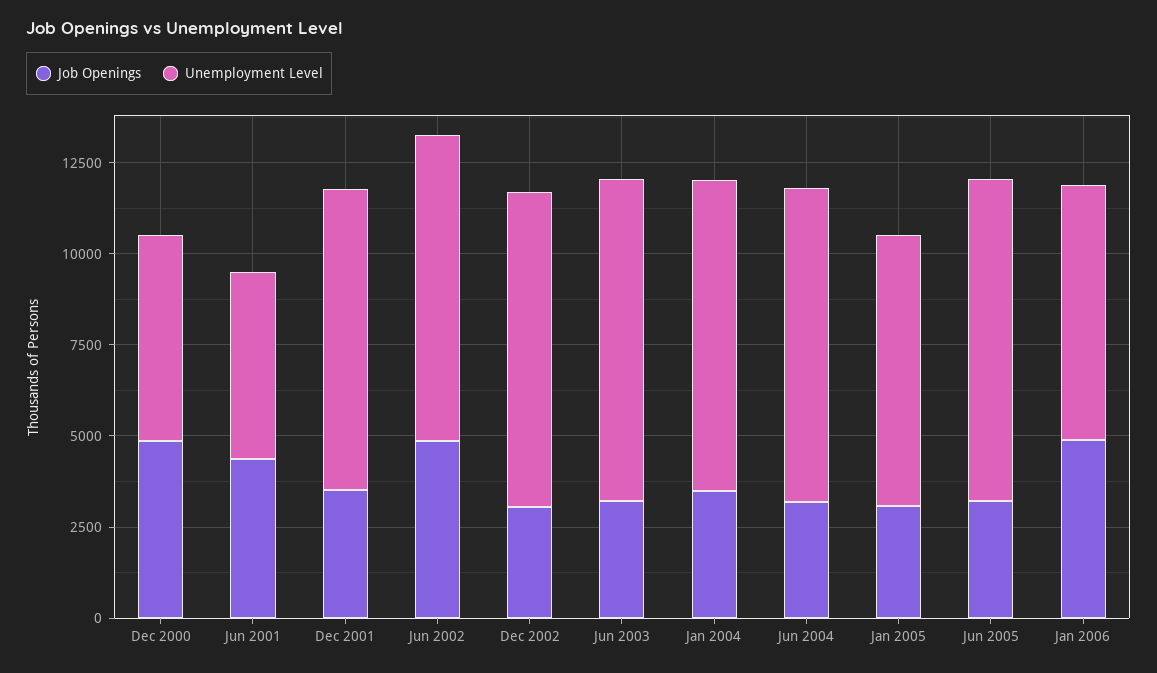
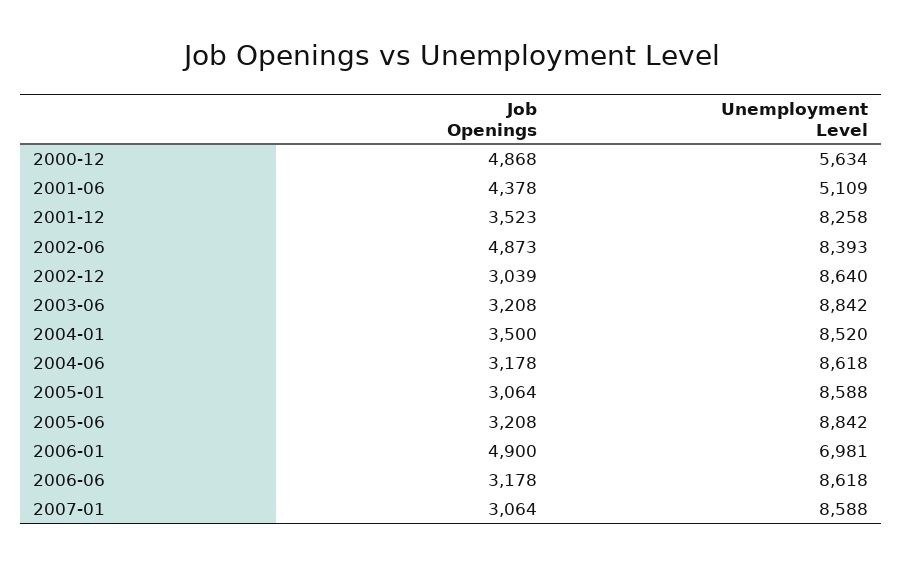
Unemployment Level, Jan 2005: 7500 -> 8588
Job Openings, 2006-06: none -> 3178
Unemployment Level, 2006-06: none -> 8618
Job Openings, 2007-01: none -> 3064
Unemployment Level, 2007-01: none -> 8588

